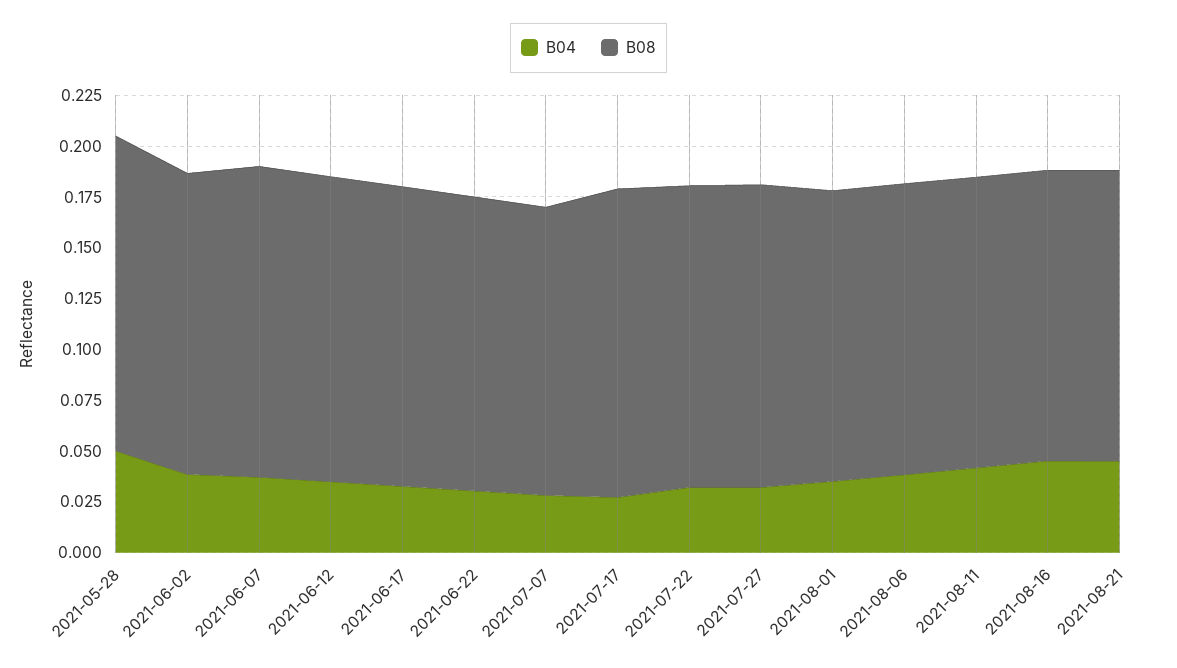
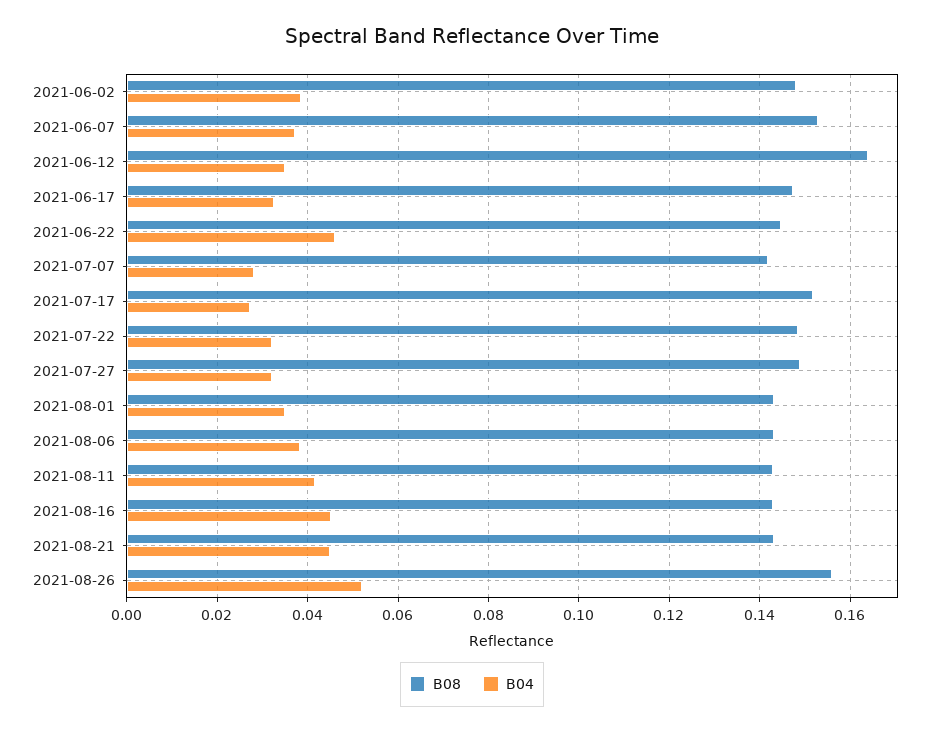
B04, 2021-05-28: 0.05 -> none
B08, 2021-05-28: 0.155 -> none
B08, 2021-06-12: 0.15 -> 0.164
B04, 2021-06-22: 0.03 -> 0.046
B08, 2021-08-26: none -> 0.156
B04, 2021-08-26: none -> 0.052

